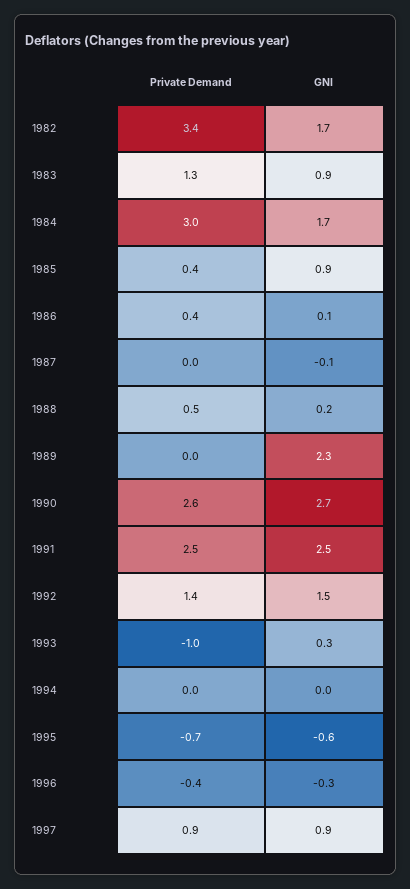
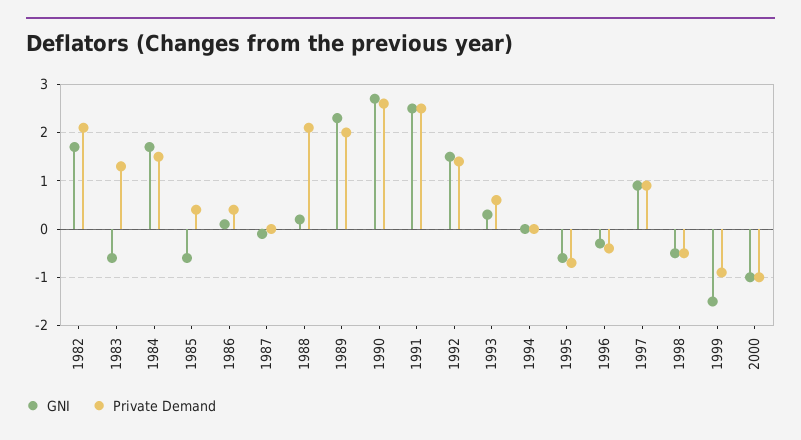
Private Demand, 1982: 3.4 -> 2
GNI, 1983: 0.9 -> -0.5
Private Demand, 1984: 3 -> 1.5
GNI, 1985: 0.9 -> -0.5
Private Demand, 1988: 0.5 -> 2
Private Demand, 1989: 0 -> 2
Private Demand, 1993: -1 -> 0.5
GNI, 1998: none -> -0.5
Private Demand, 1998: none -> -0.5
GNI, 1999: none -> -1.5
Private Demand, 1999: none -> -1
GNI, 2000: none -> -1
Private Demand, 2000: none -> -1

